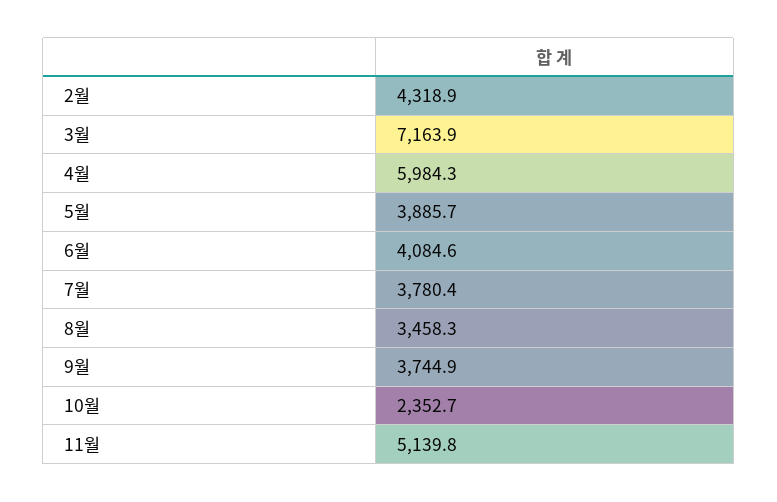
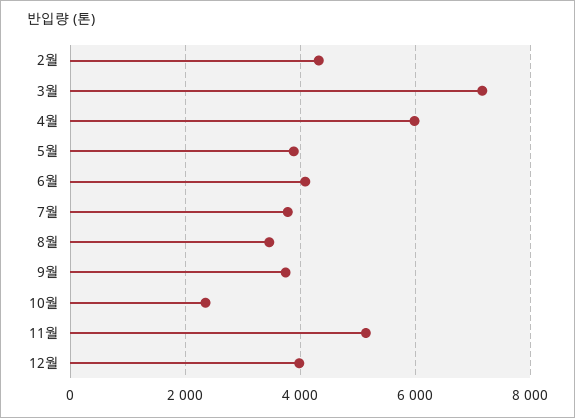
12월: none -> 4000

